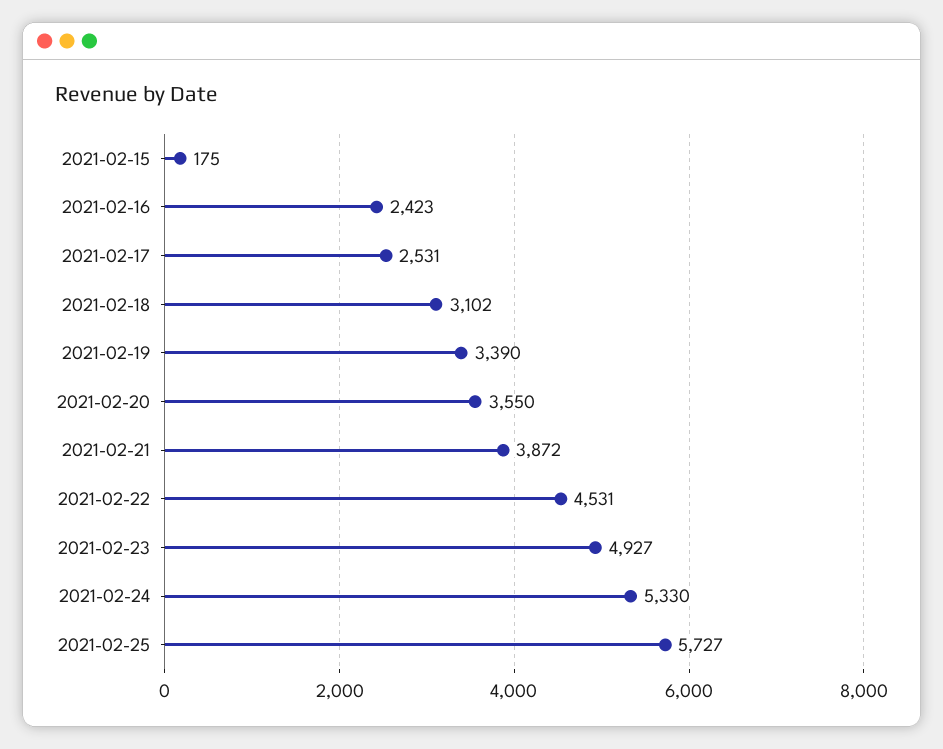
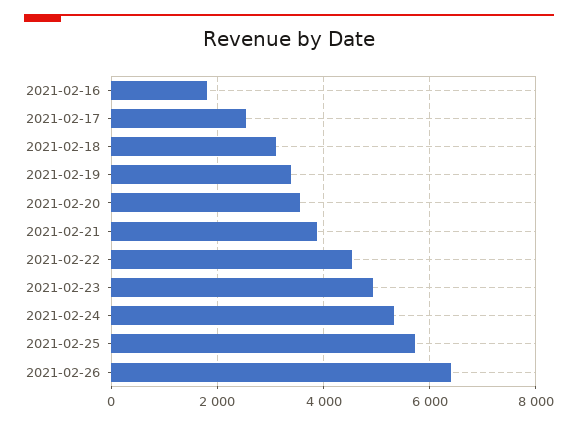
2021-02-15: 175 -> none
2021-02-16: 2423 -> 1800
2021-02-26: none -> 6400

